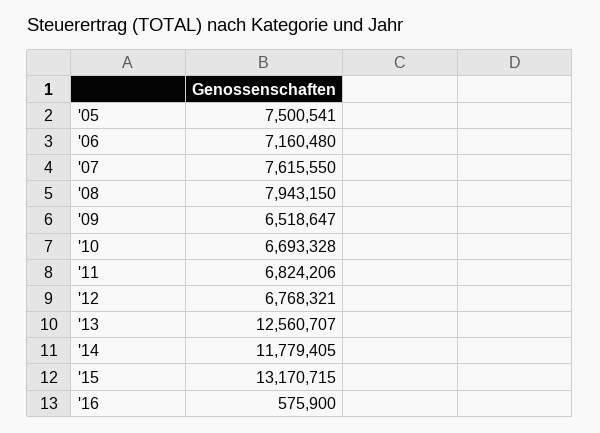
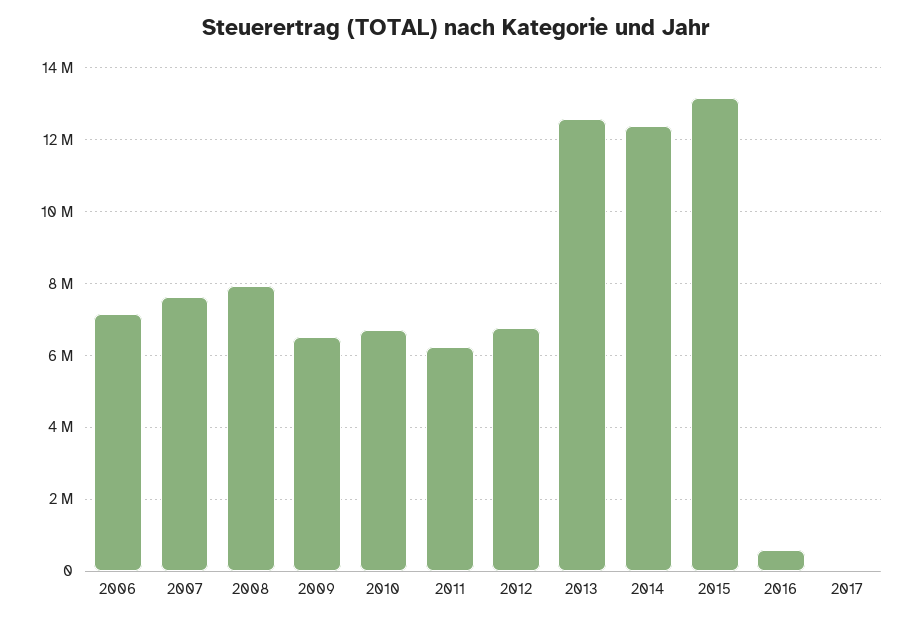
'05: 7500541 -> none
'11: 6824206 -> 6200000
'14: 11779405 -> 12400000
2017: none -> 0

